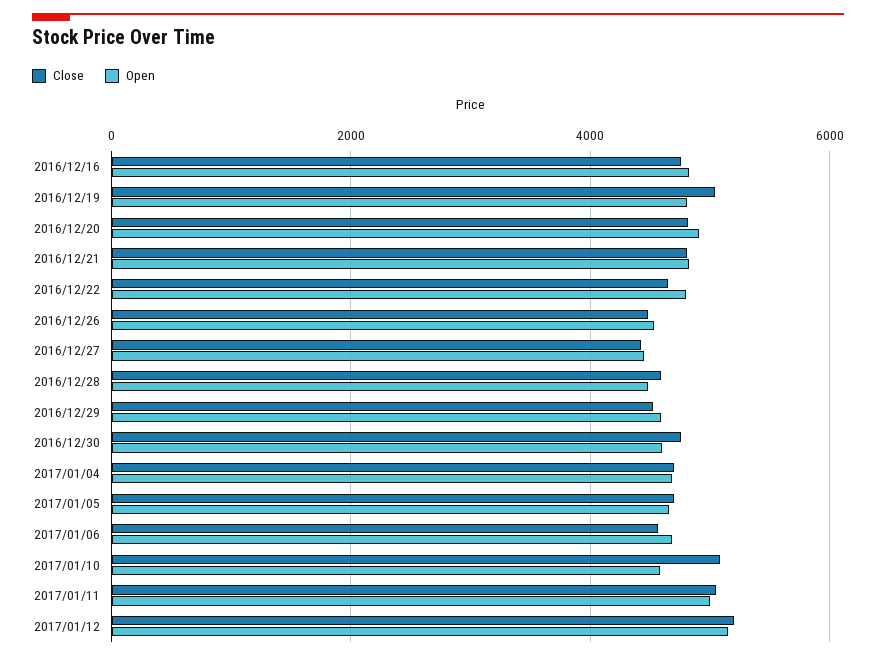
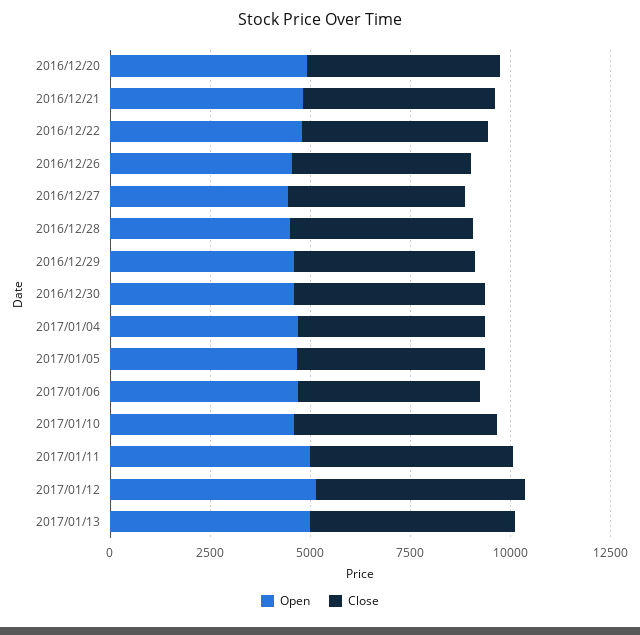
Close, 2016/12/16: 4800 -> none
Open, 2016/12/16: 4800 -> none
Close, 2016/12/19: 5000 -> none
Open, 2016/12/19: 4800 -> none
Open, 2017/01/13: none -> 5000
Close, 2017/01/13: none -> 5000

